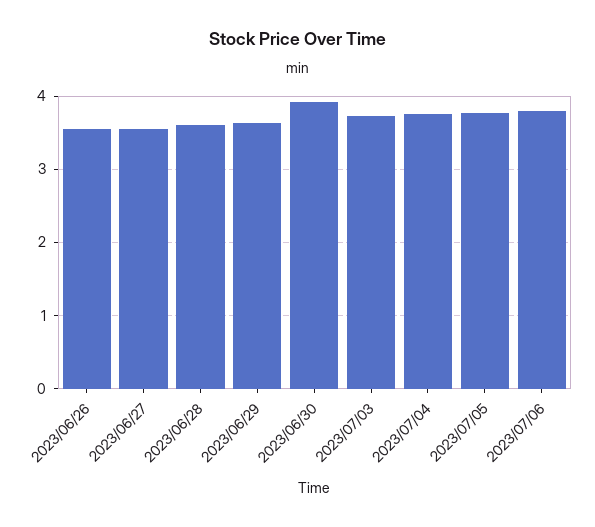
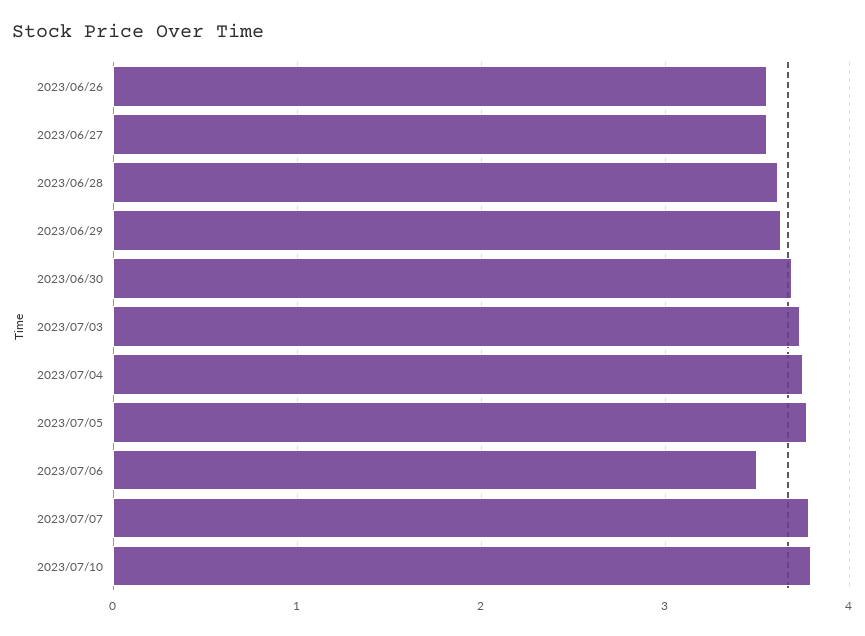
2023/06/30: 3.9 -> 3.7
2023/07/06: 3.8 -> 3.5
2023/07/07: none -> 3.8
2023/07/10: none -> 3.8

